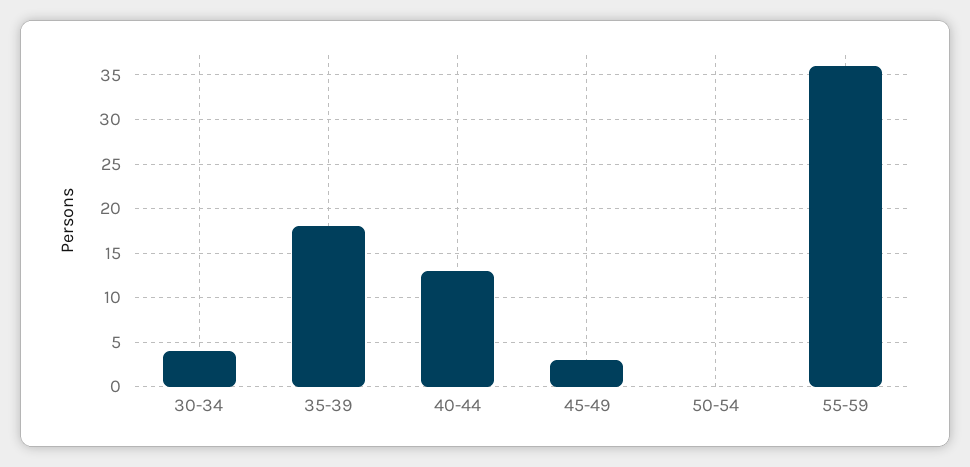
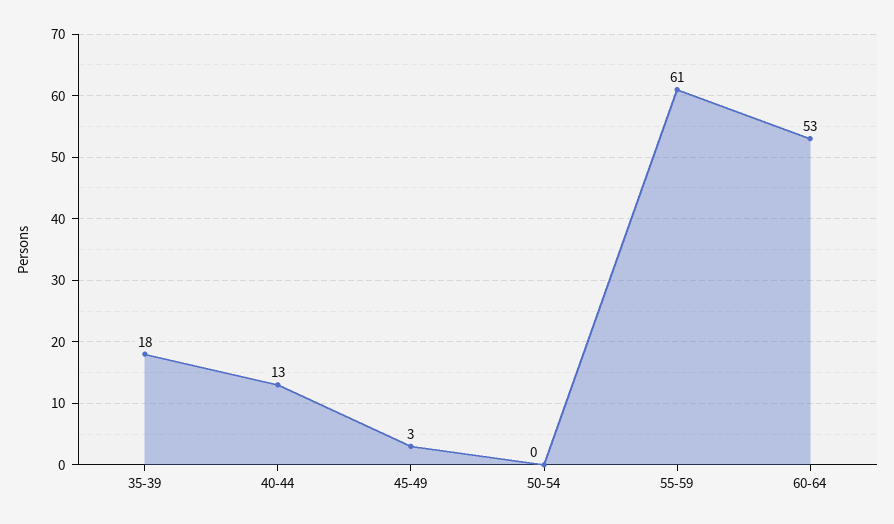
30-34: 4 -> none
55-59: 36 -> 61
60-64: none -> 53

